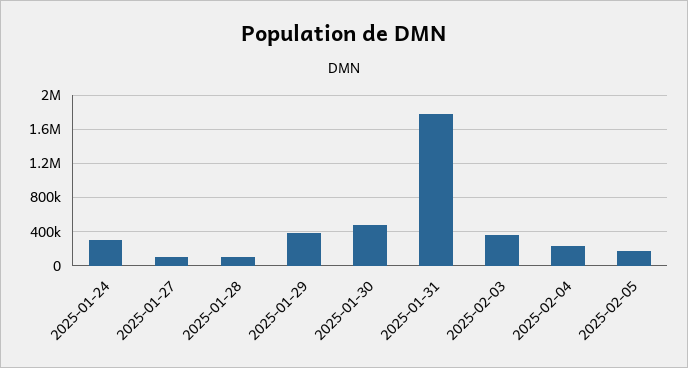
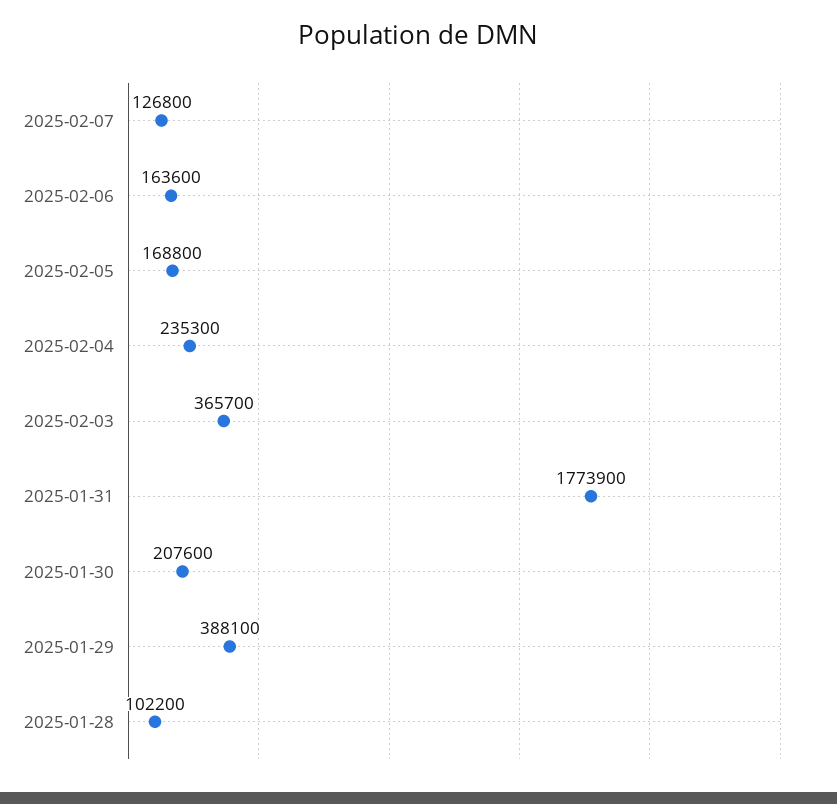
2025-01-24: 300000 -> none
2025-01-27: 100000 -> none
2025-01-30: 500000 -> 207600
2025-02-07: none -> 126800
2025-02-06: none -> 163600

